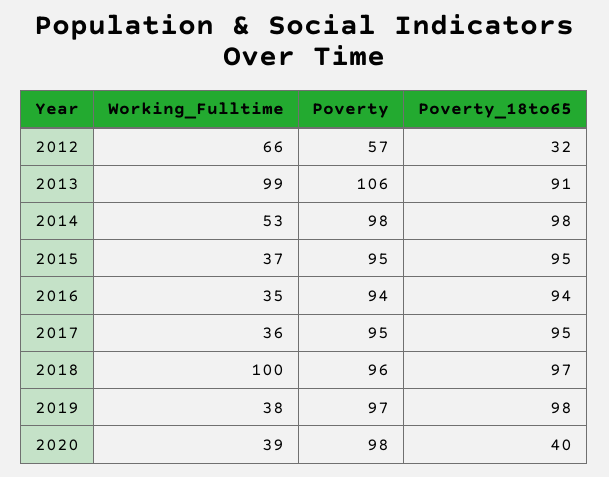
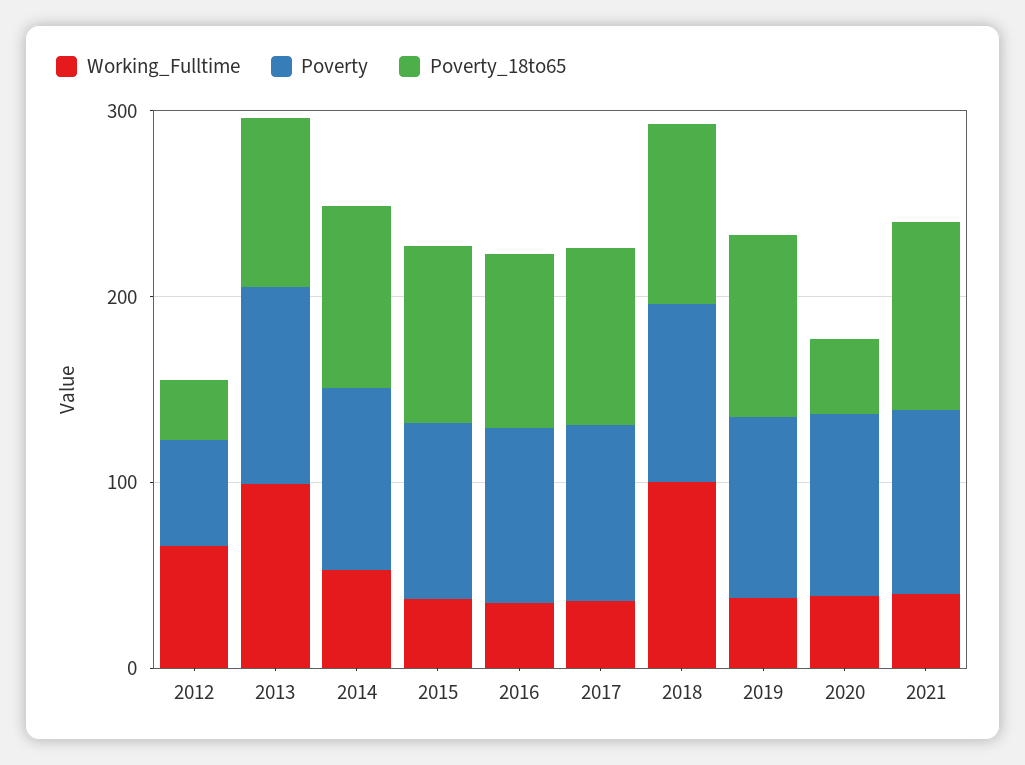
Working_Fulltime, 2021: none -> 40
Poverty, 2021: none -> 100
Poverty_18to65, 2021: none -> 100

